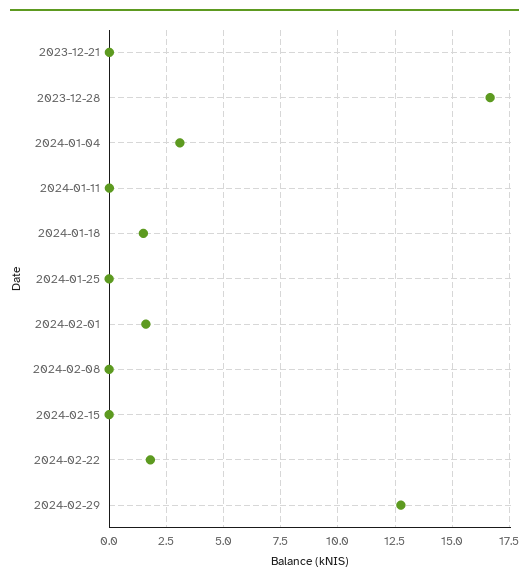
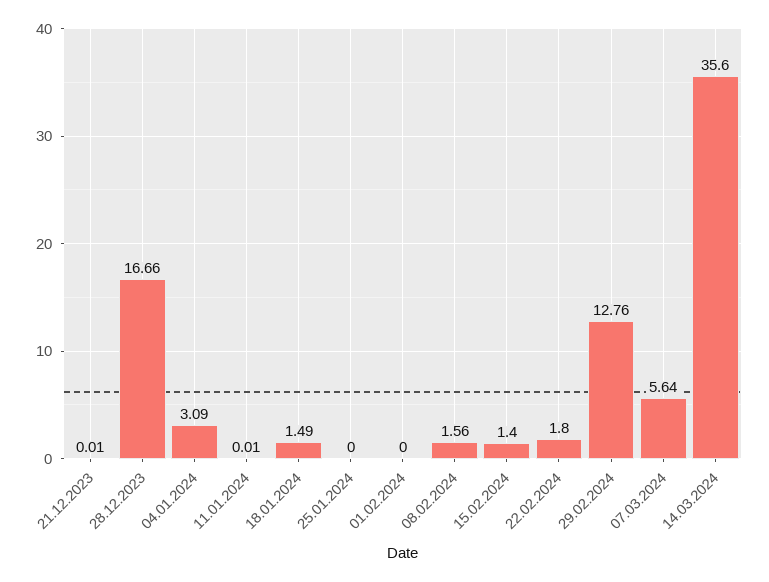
2024-02-01: 1.5 -> 0
2024-02-08: 0 -> 1.56
2024-02-15: 0 -> 1.4
07.03.2024: none -> 5.64
14.03.2024: none -> 35.6

